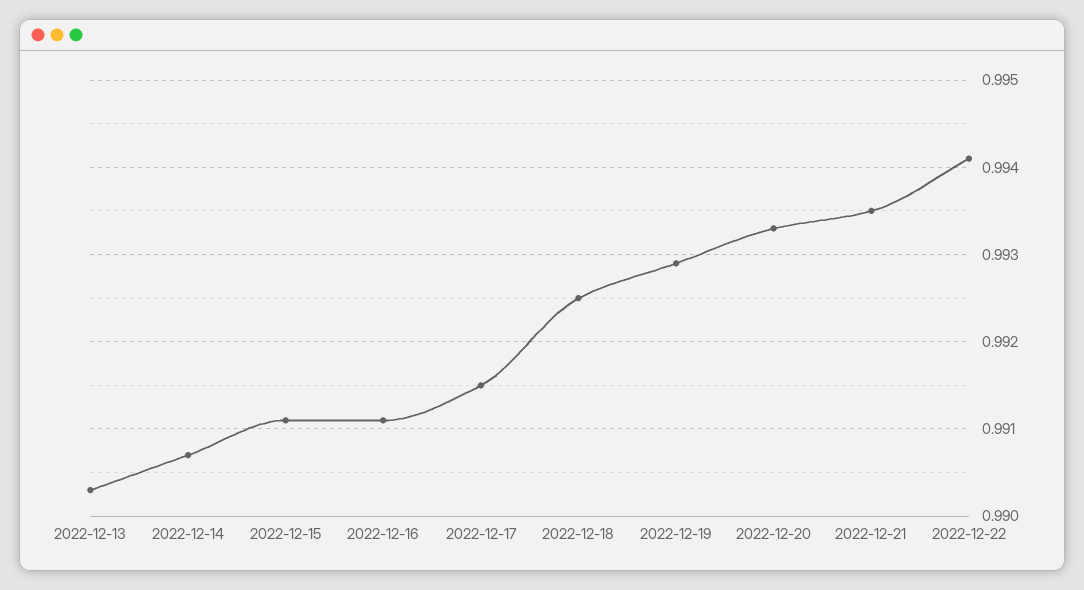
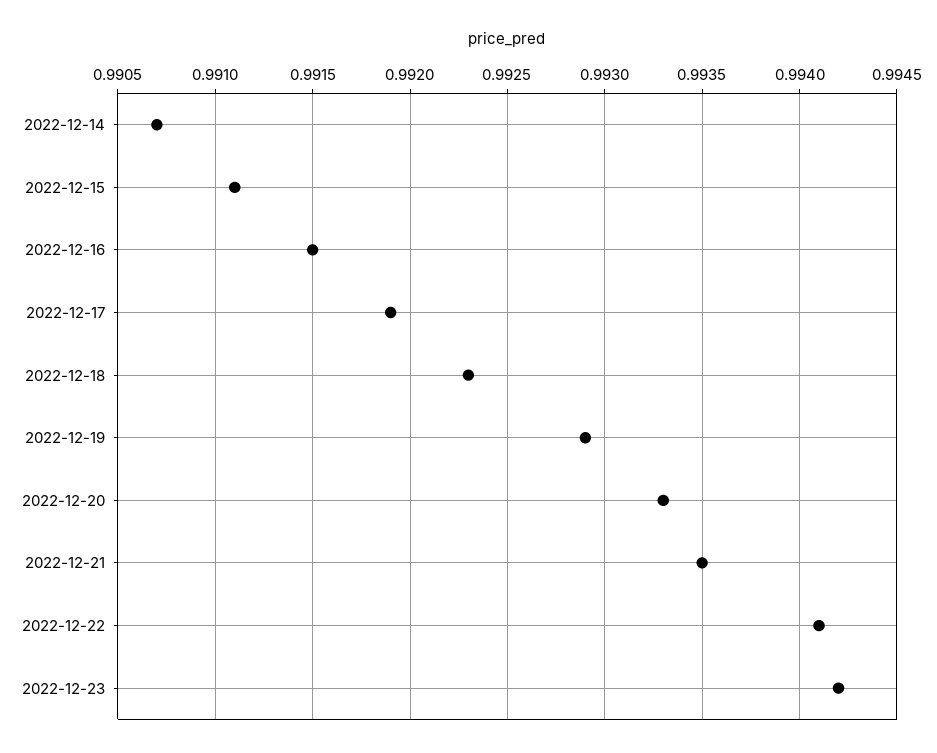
2022-12-13: 0.9903 -> none
2022-12-16: 0.9911 -> 0.9915
2022-12-17: 0.9915 -> 0.9919
2022-12-18: 0.9925 -> 0.9923
2022-12-23: none -> 0.9942

